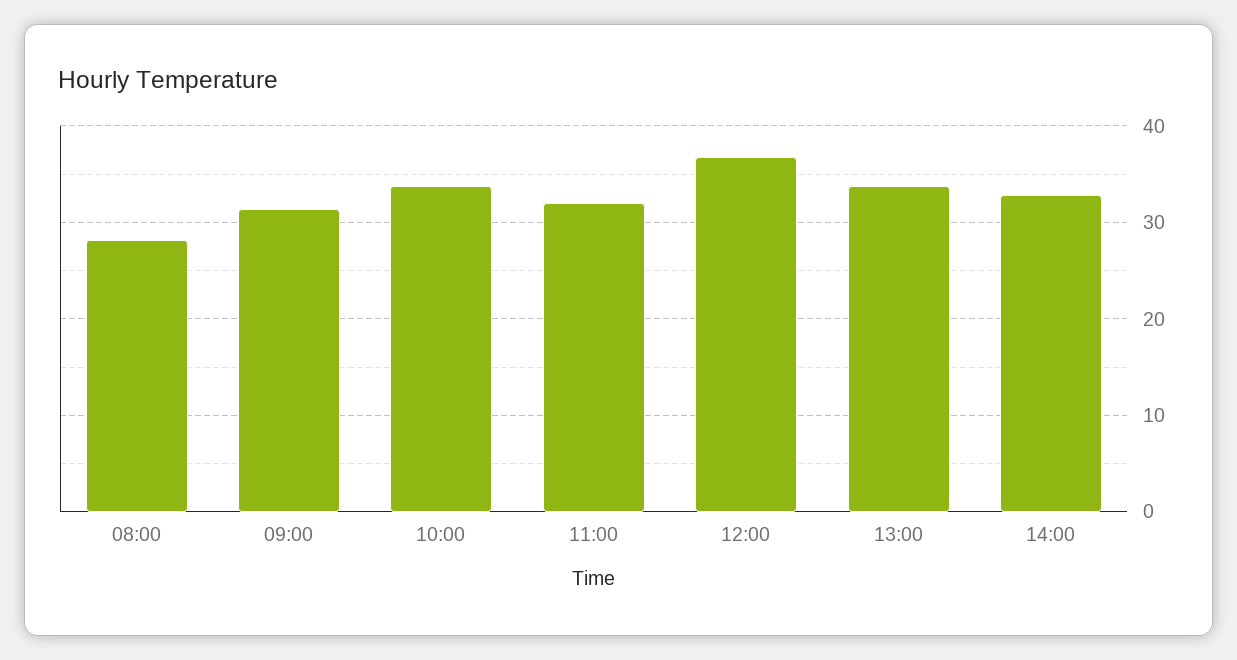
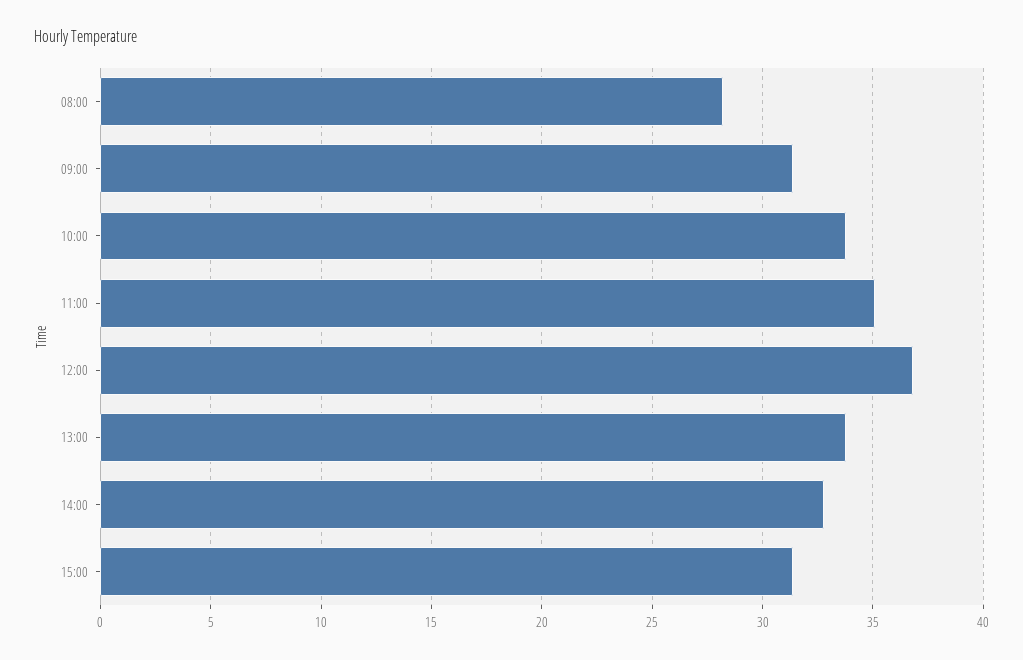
11:00: 32 -> 35
15:00: none -> 31.5

